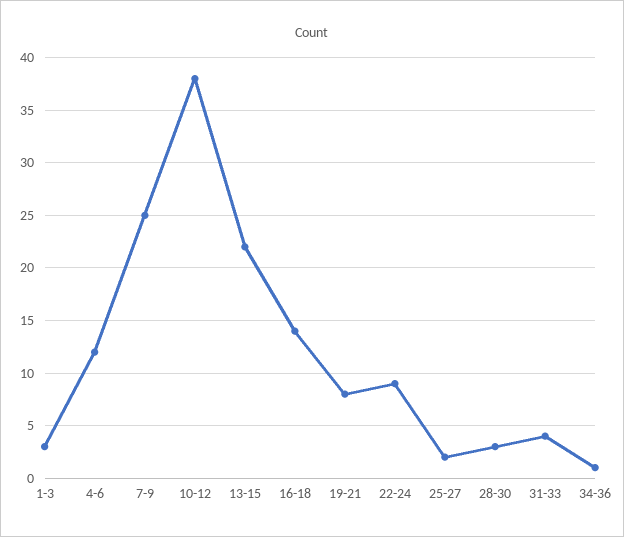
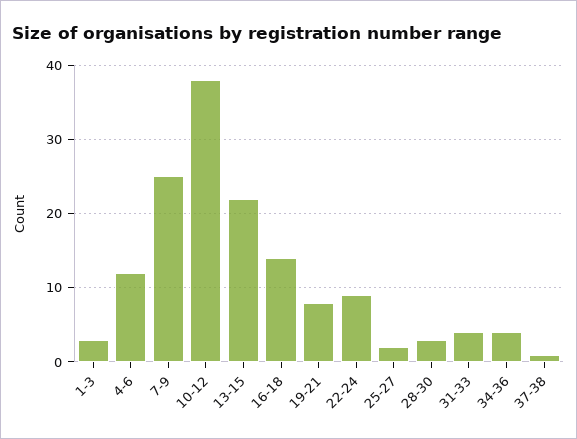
34-36: 1 -> 4
37-38: none -> 1

